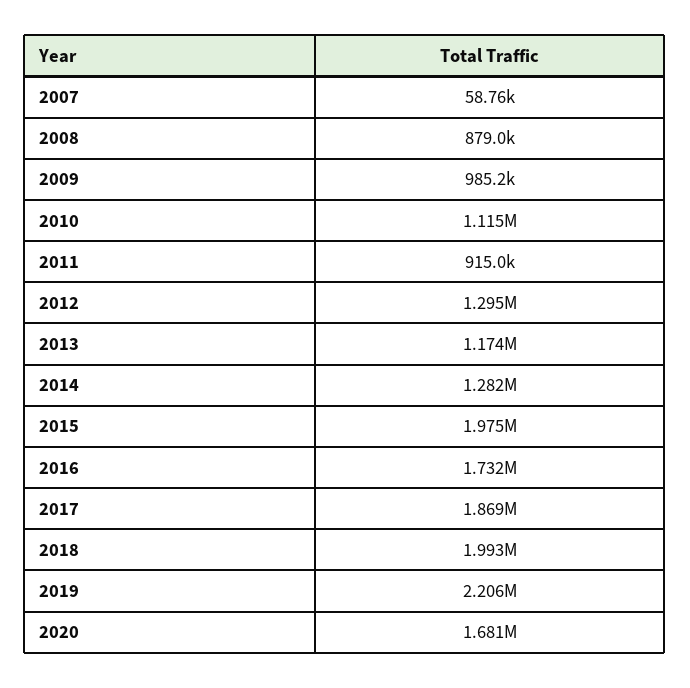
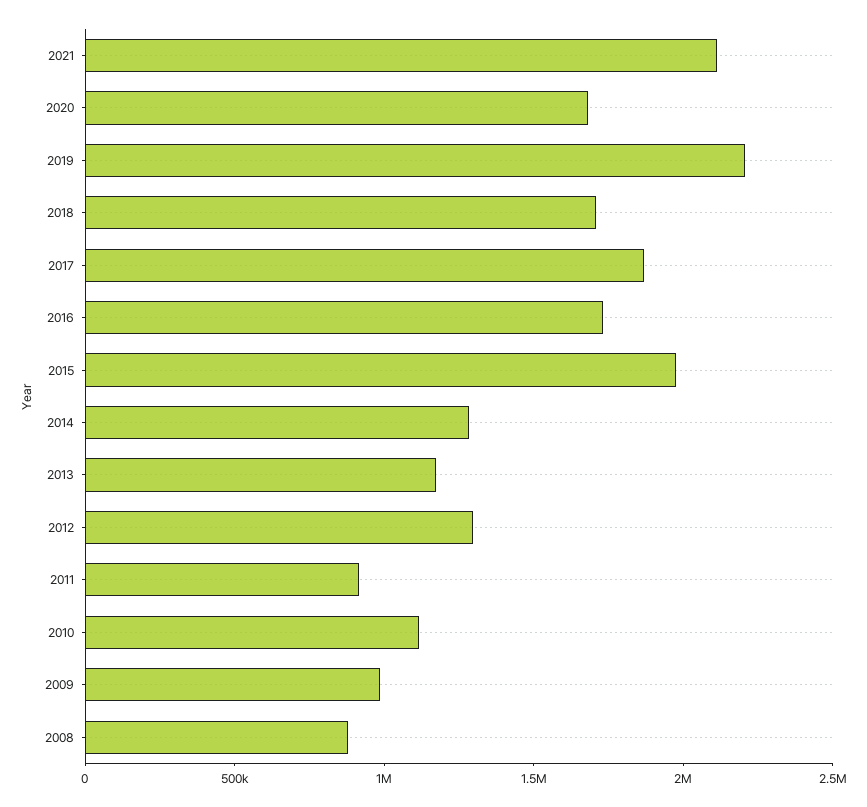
2007: 58760 -> none
2018: 1993000 -> 1700000
2021: none -> 2100000

